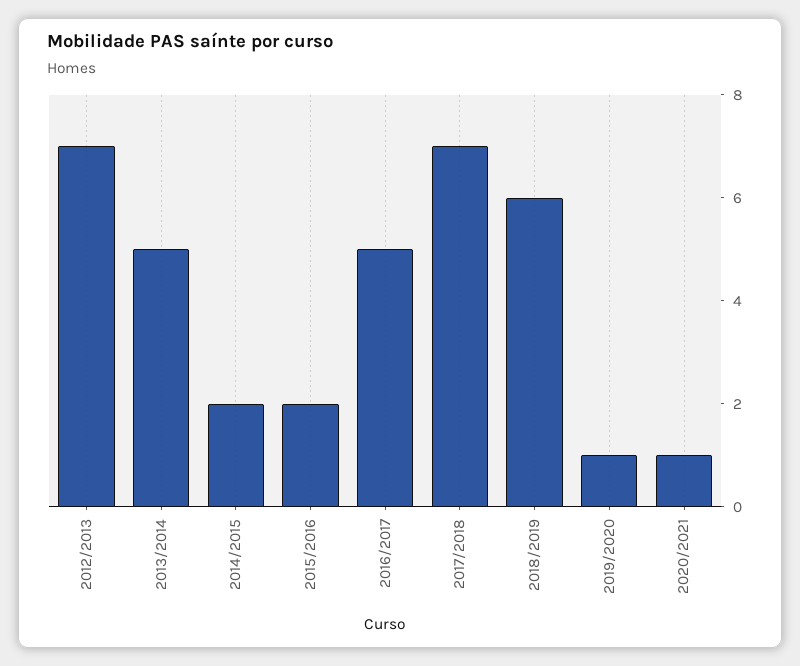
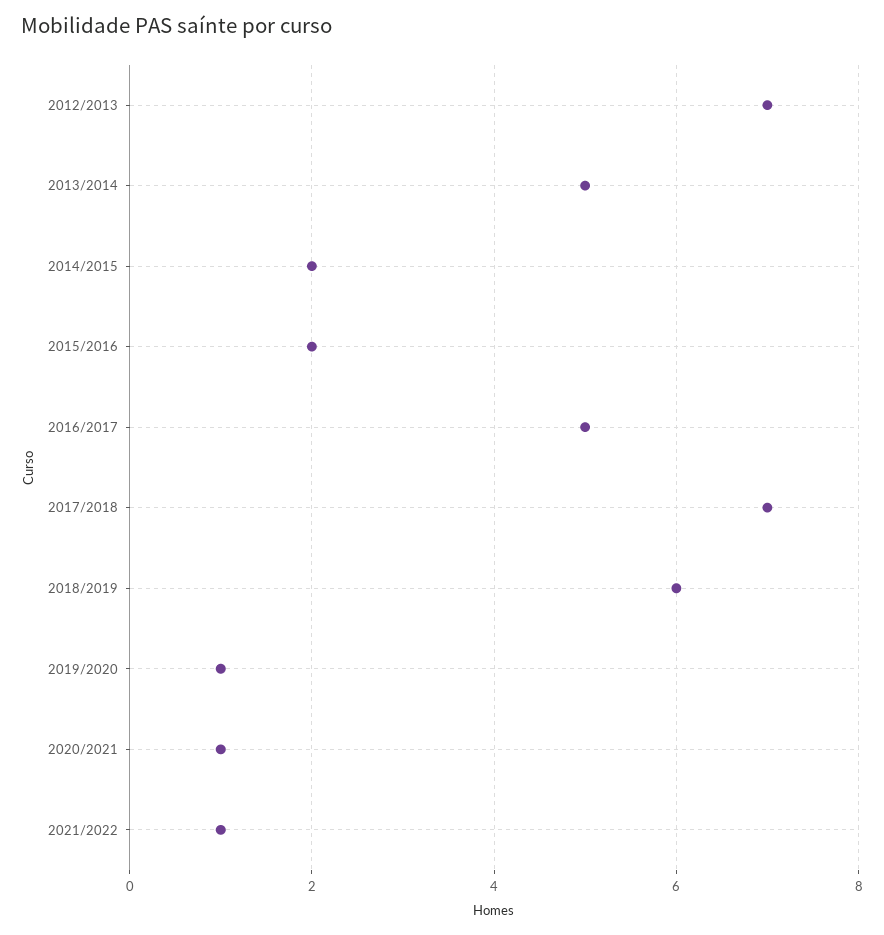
2021/2022: none -> 1

